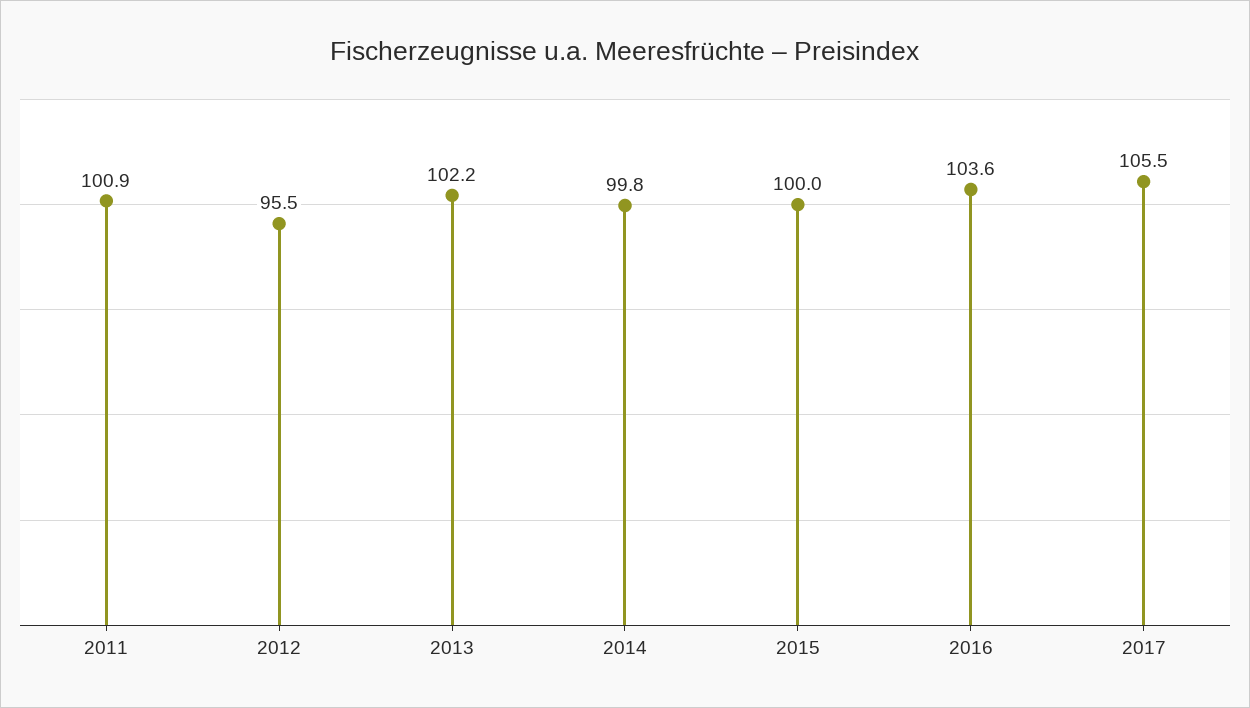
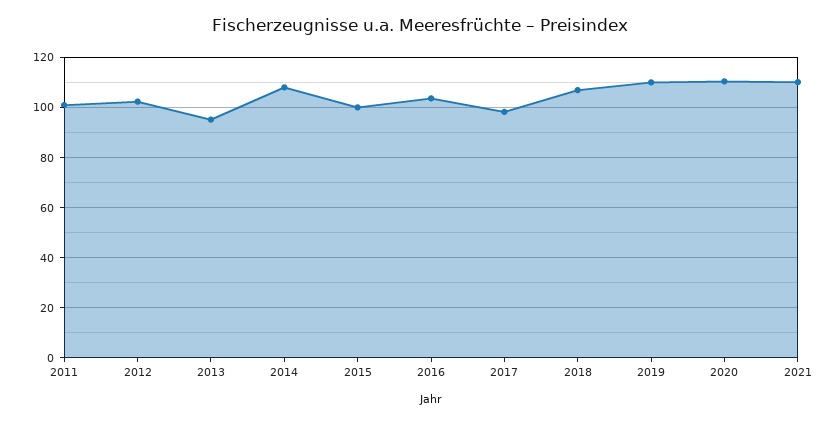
2012: 95.5 -> 102.5
2013: 102.2 -> 95
2014: 99.8 -> 107.5
2017: 105.5 -> 97.5
2018: none -> 107.5
2019: none -> 110
2020: none -> 110
2021: none -> 110

